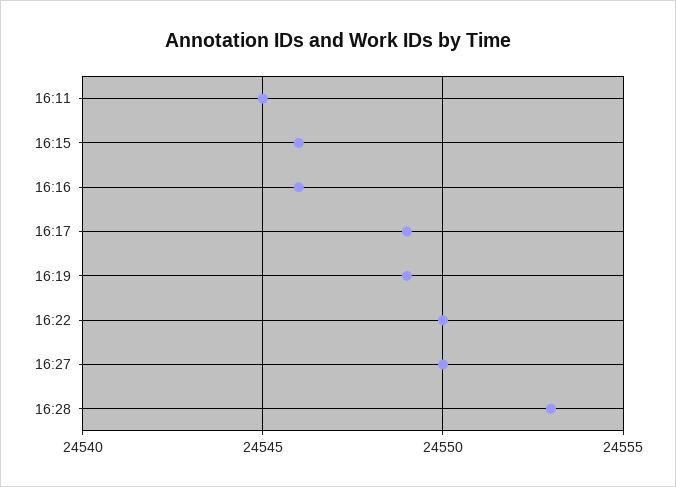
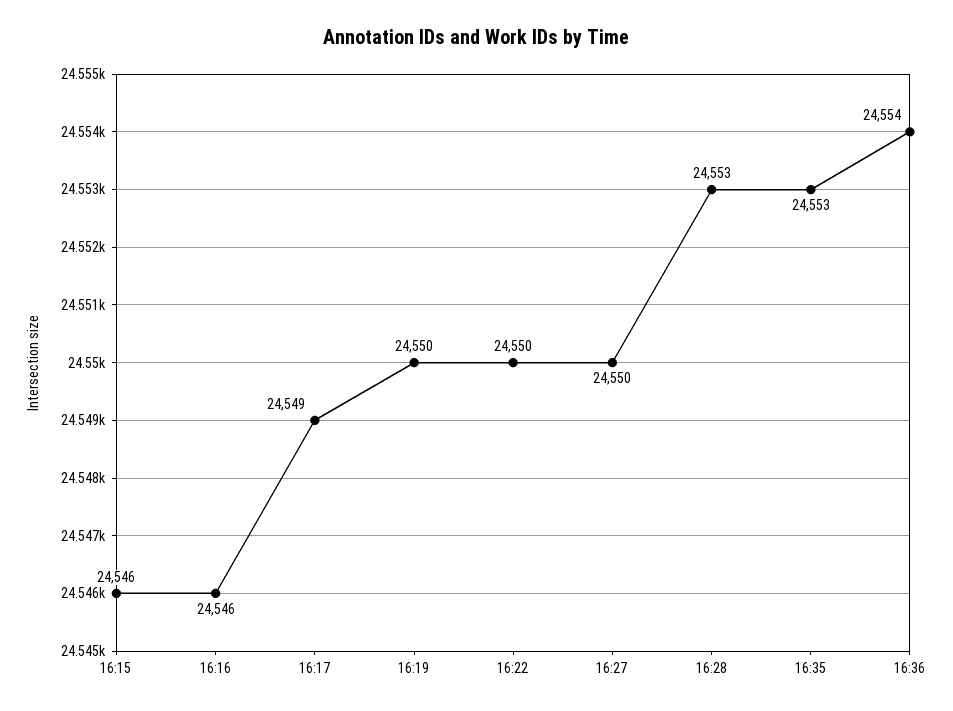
16:11: 24545 -> none
16:19: 24549 -> 24550
16:35: none -> 24553
16:36: none -> 24554

